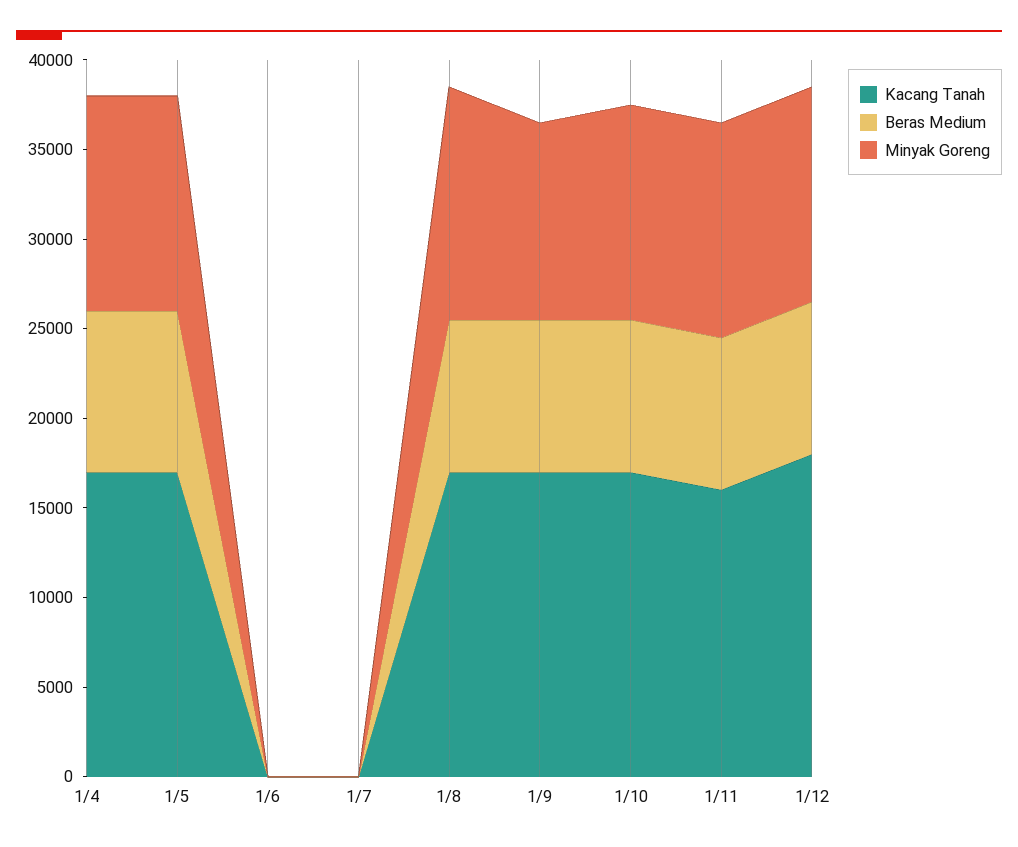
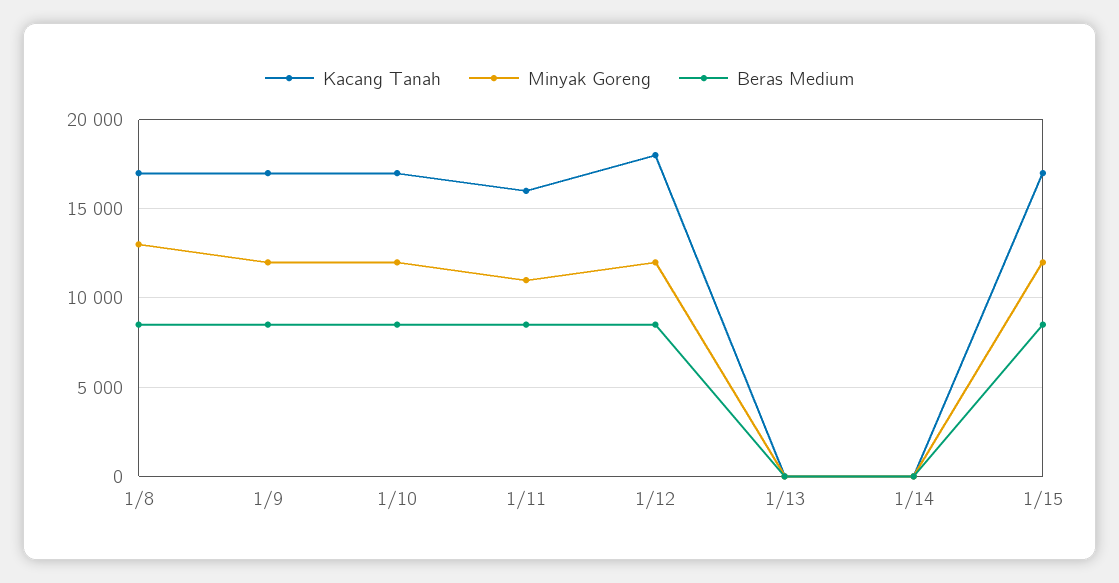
Kacang Tanah, 1/4: 17000 -> none
Beras Medium, 1/4: 9000 -> none
Minyak Goreng, 1/4: 12000 -> none
Kacang Tanah, 1/5: 17000 -> none
Beras Medium, 1/5: 9000 -> none
Minyak Goreng, 1/5: 12000 -> none
Kacang Tanah, 1/6: 0 -> none
Beras Medium, 1/6: 0 -> none
Minyak Goreng, 1/6: 0 -> none
Kacang Tanah, 1/7: 0 -> none
Beras Medium, 1/7: 0 -> none
Minyak Goreng, 1/7: 0 -> none
Minyak Goreng, 1/9: 11000 -> 12000
Minyak Goreng, 1/11: 12000 -> 11000
Kacang Tanah, 1/13: none -> 0
Minyak Goreng, 1/13: none -> 0
Beras Medium, 1/13: none -> 0
Kacang Tanah, 1/14: none -> 0
Minyak Goreng, 1/14: none -> 0
Beras Medium, 1/14: none -> 0
Kacang Tanah, 1/15: none -> 17000
Minyak Goreng, 1/15: none -> 12000
Beras Medium, 1/15: none -> 8500

